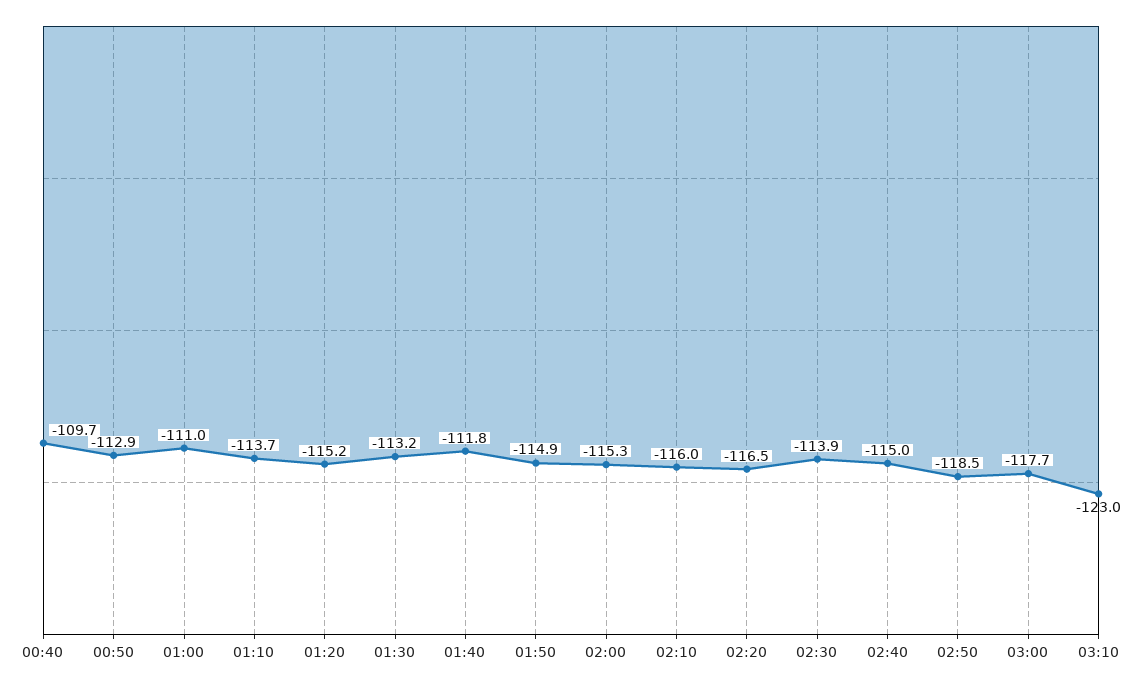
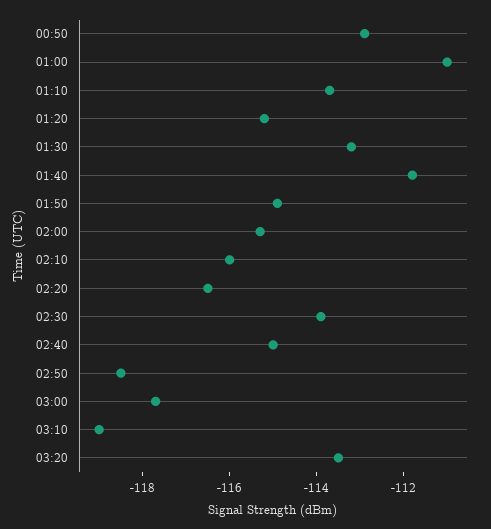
00:40: -109.7 -> none
03:10: -123 -> -119
03:20: none -> -113.5

